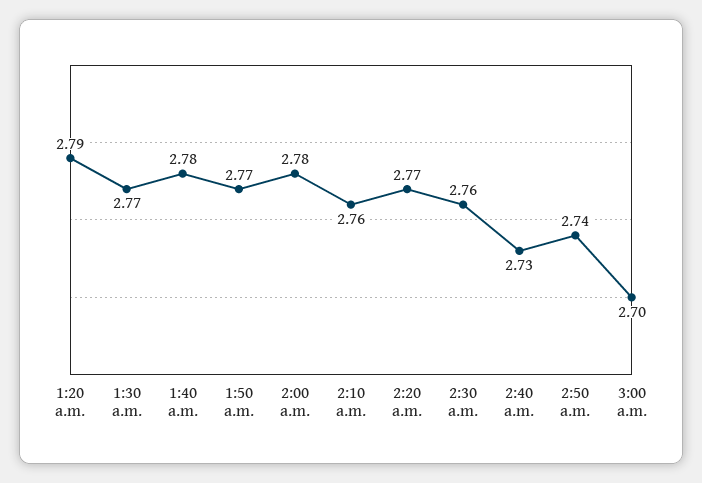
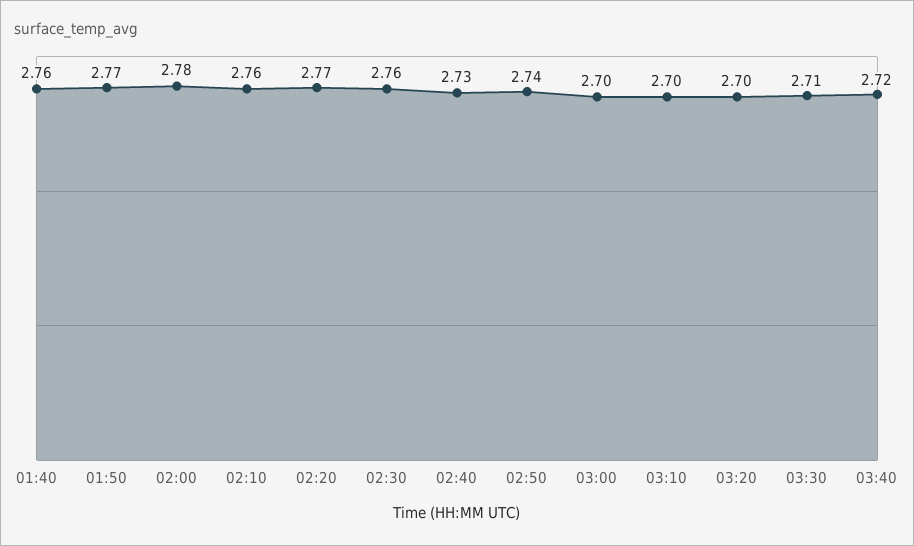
1:20 a.m.: 2.79 -> none
1:30 a.m.: 2.77 -> none
1:40 a.m.: 2.78 -> 2.76
03:10: none -> 2.7
03:20: none -> 2.7
03:30: none -> 2.71
03:40: none -> 2.72

